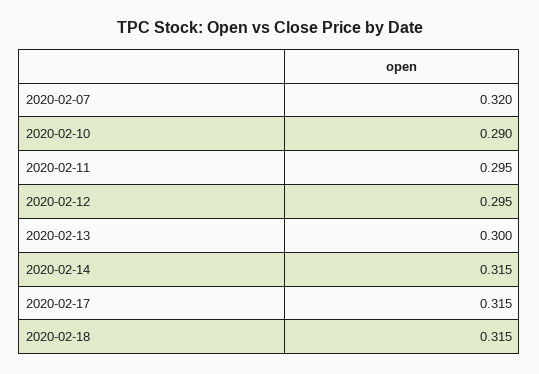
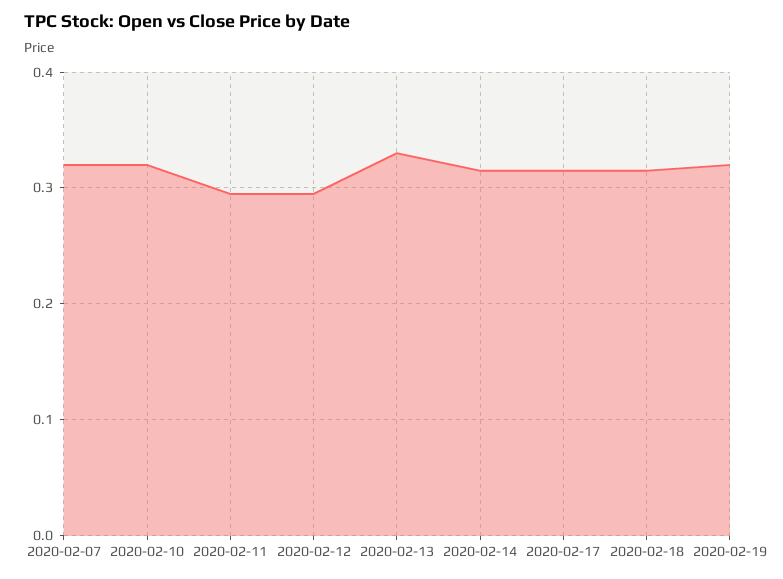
2020-02-10: 0.29 -> 0.32
2020-02-13: 0.3 -> 0.33
2020-02-19: none -> 0.32

